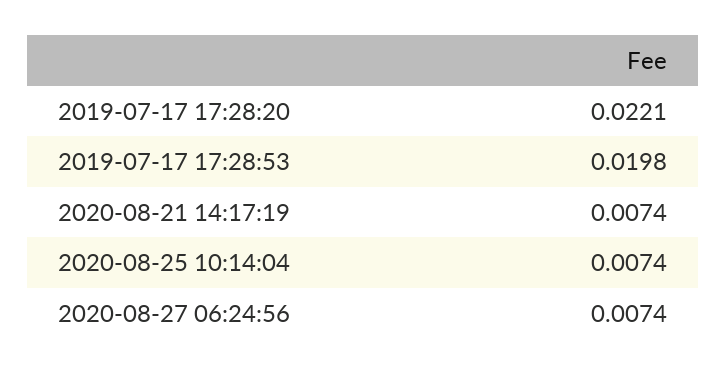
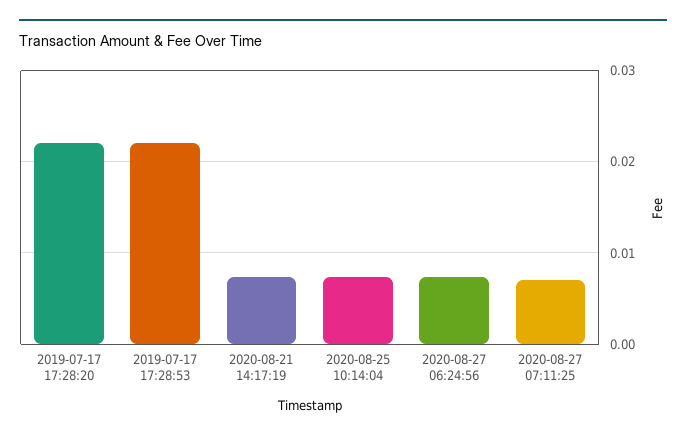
2019-07-17 17:28:53: 0.0198 -> 0.022
2020-08-27 07:11:25: none -> 0.007

